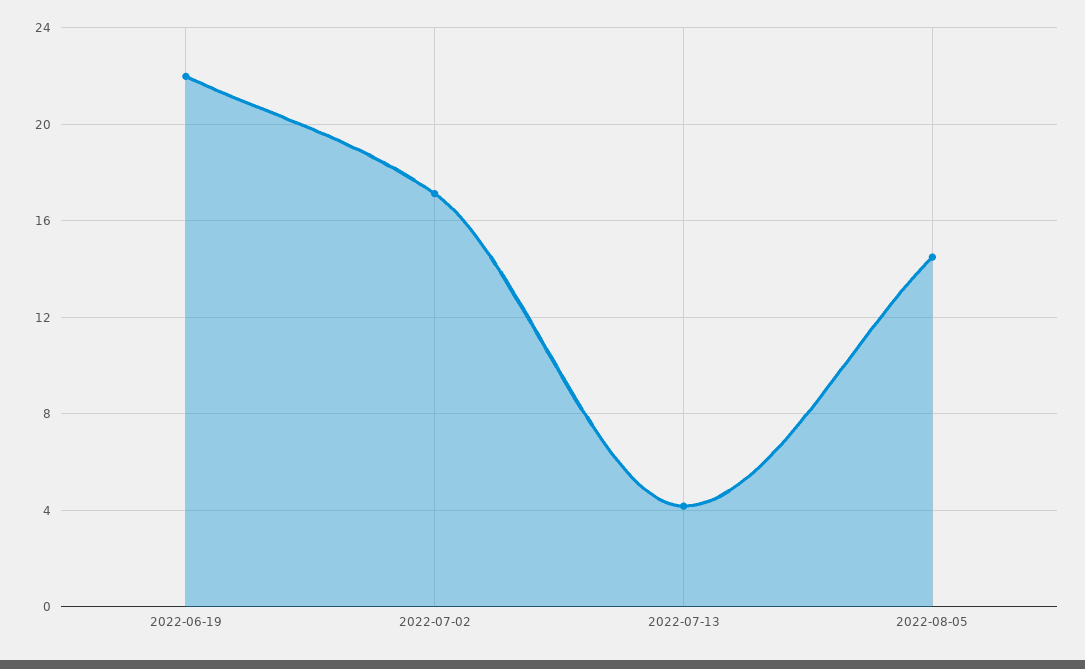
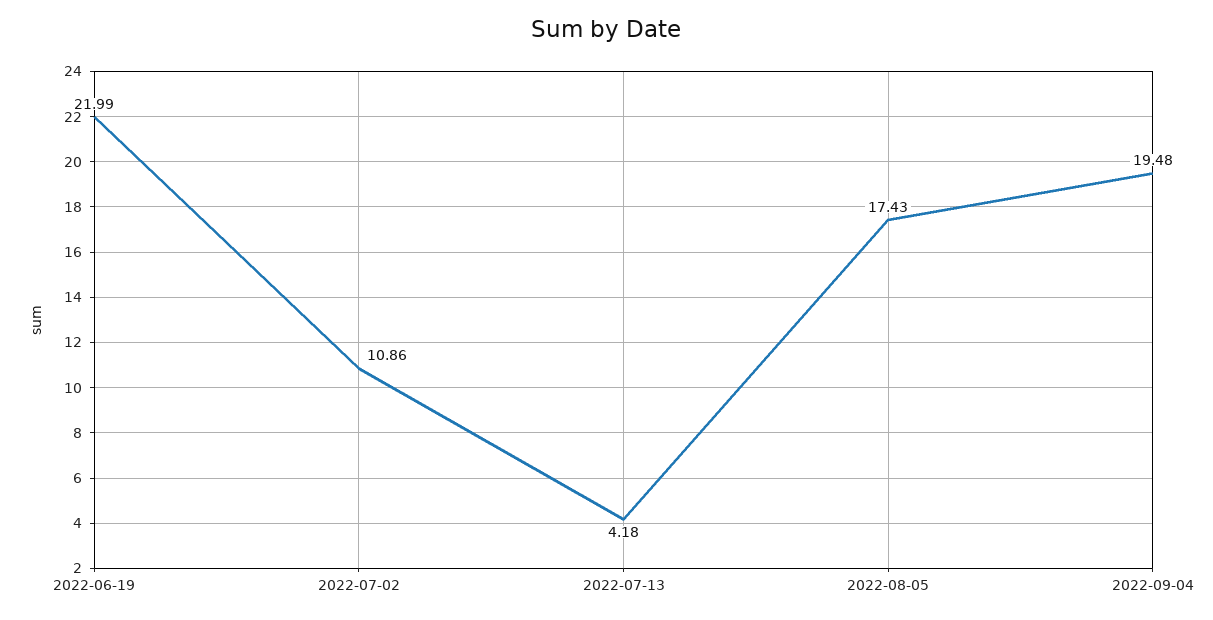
2022-07-02: 17 -> 10.86
2022-08-05: 14.5 -> 17.43
2022-09-04: none -> 19.48

